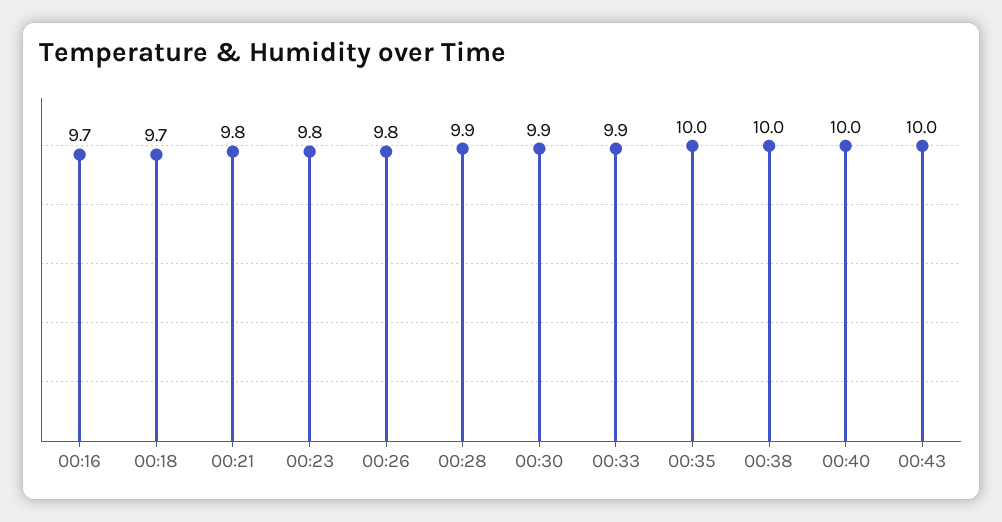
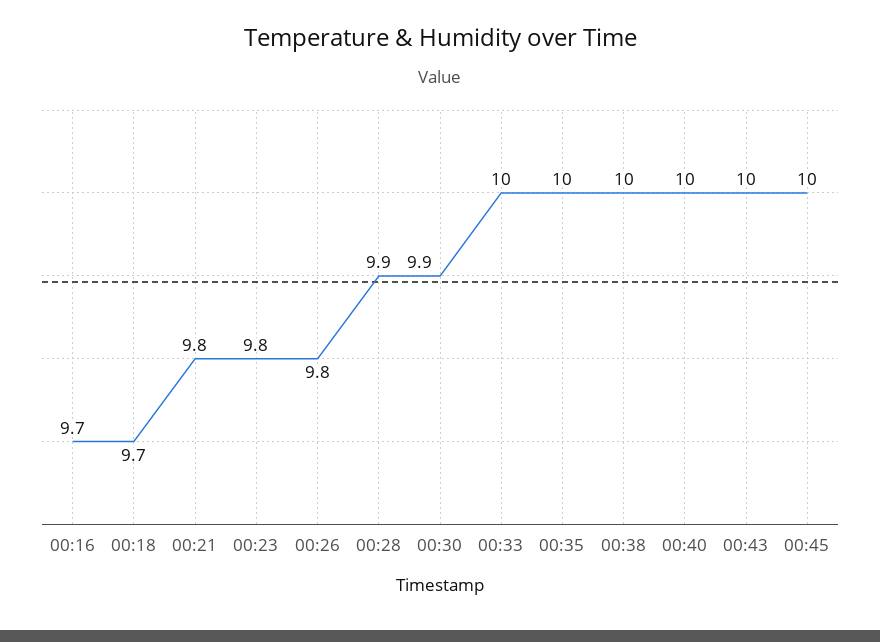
00:33: 9.9 -> 10
00:45: none -> 10

